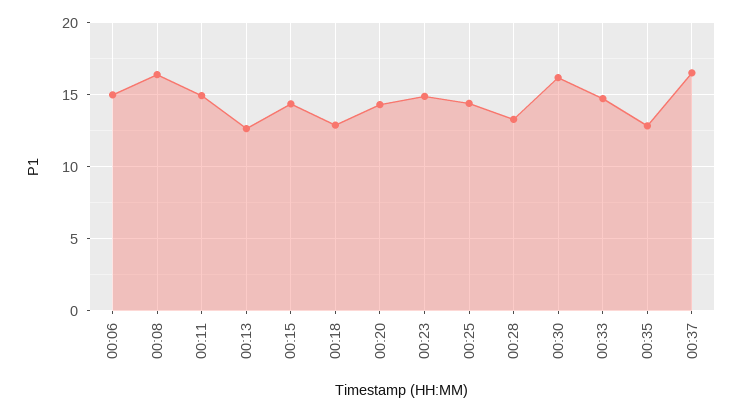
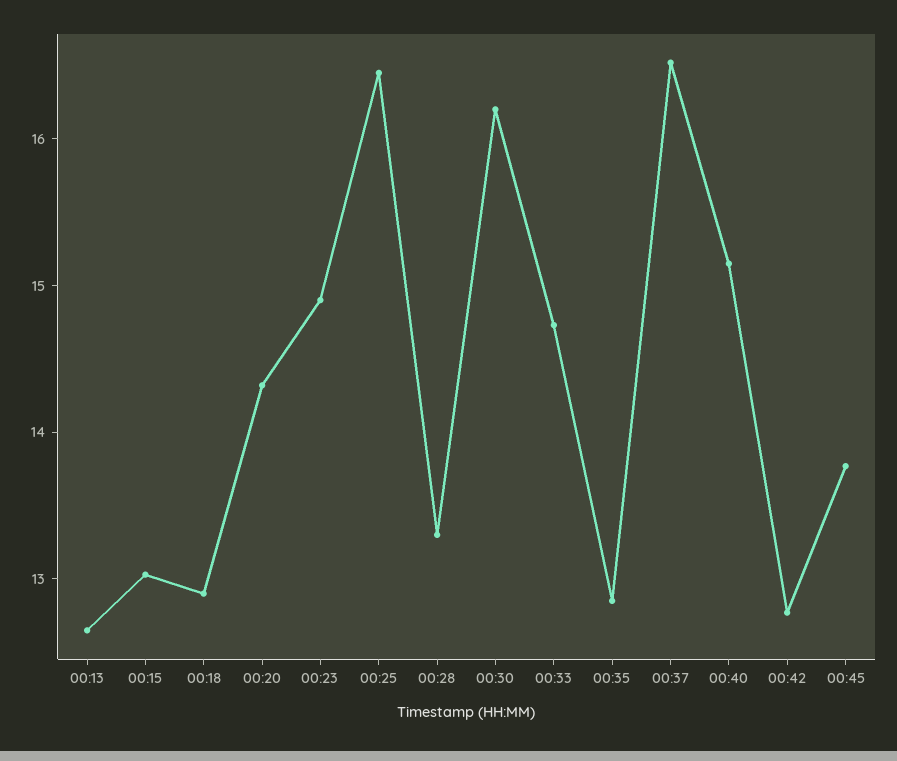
00:06: 15 -> none
00:08: 16.5 -> none
00:11: 15 -> none
00:15: 14.5 -> 13
00:25: 14.5 -> 16.4
00:40: none -> 15.2
00:42: none -> 12.8
00:45: none -> 13.8

